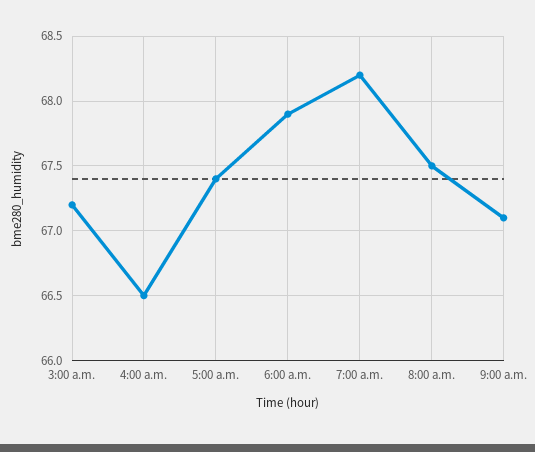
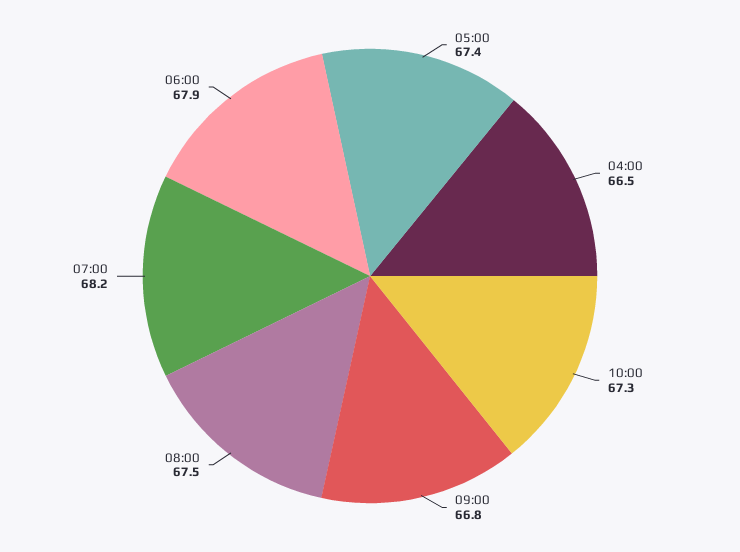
3:00 a.m.: 67.2 -> none
9:00 a.m.: 67.1 -> 66.8
10:00: none -> 67.3

